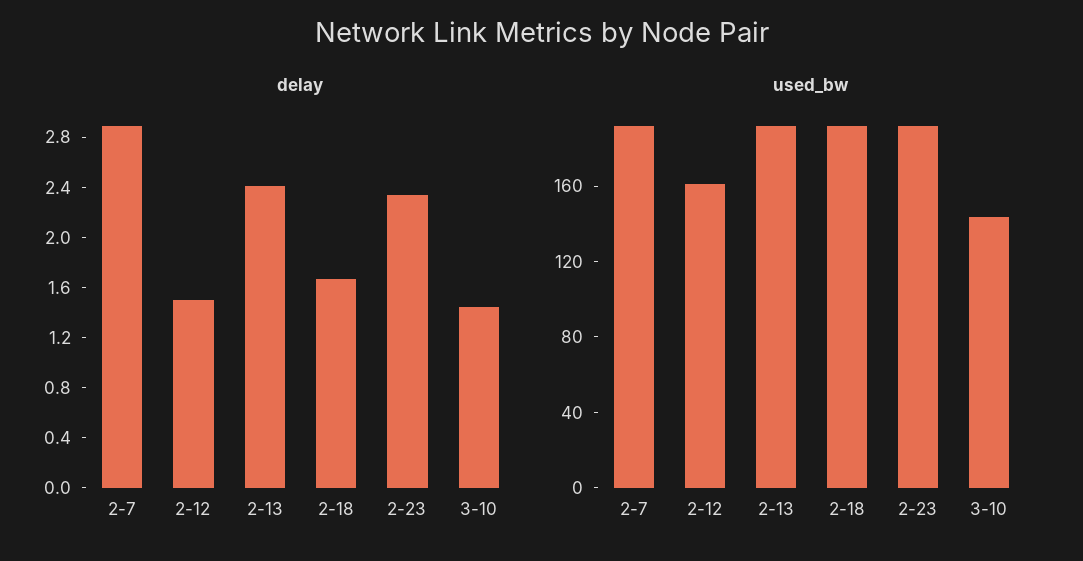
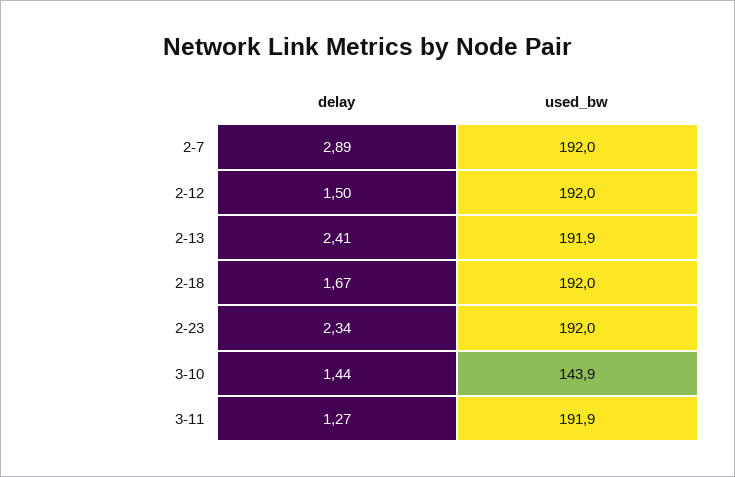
used_bw, 2-12: 160 -> 192
delay, 3-11: none -> 1.27
used_bw, 3-11: none -> 191.9

